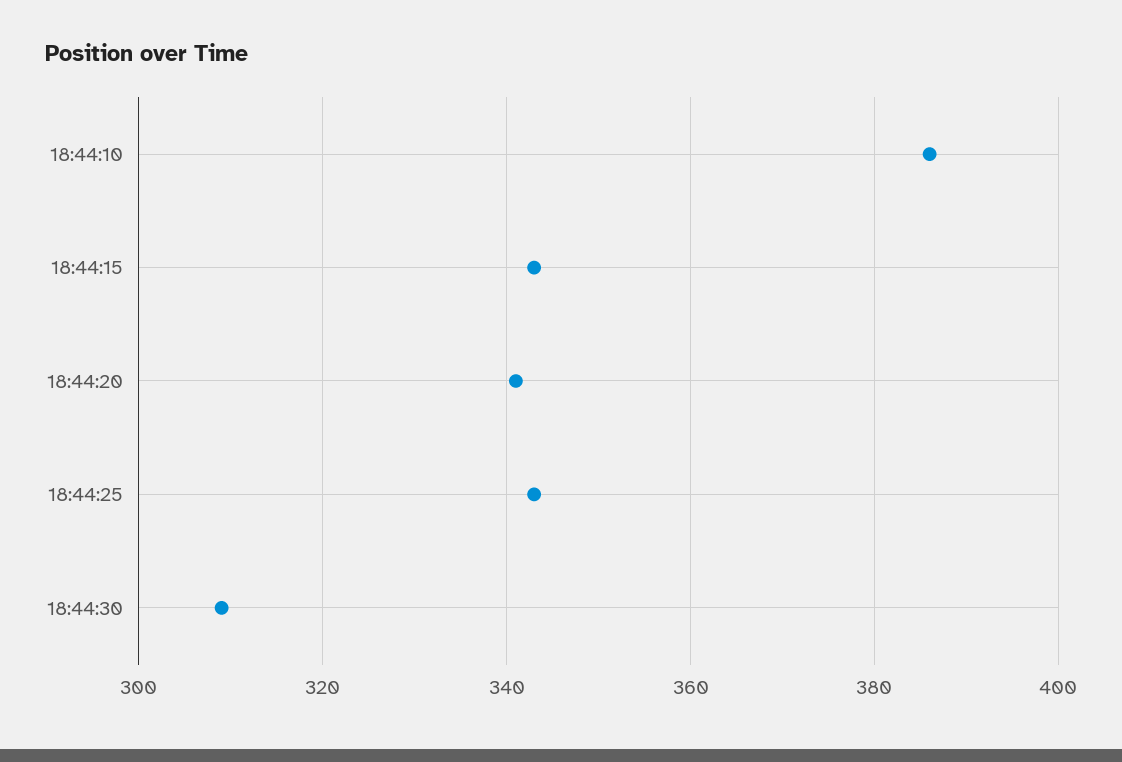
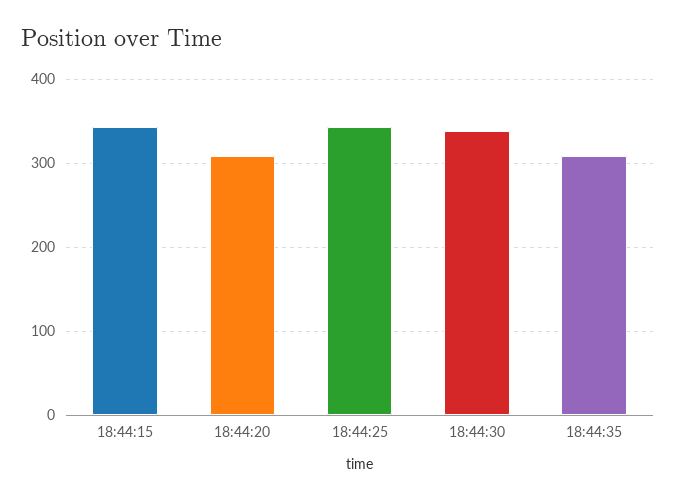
18:44:10: 385 -> none
18:44:20: 340 -> 310
18:44:30: 310 -> 340
18:44:35: none -> 310

